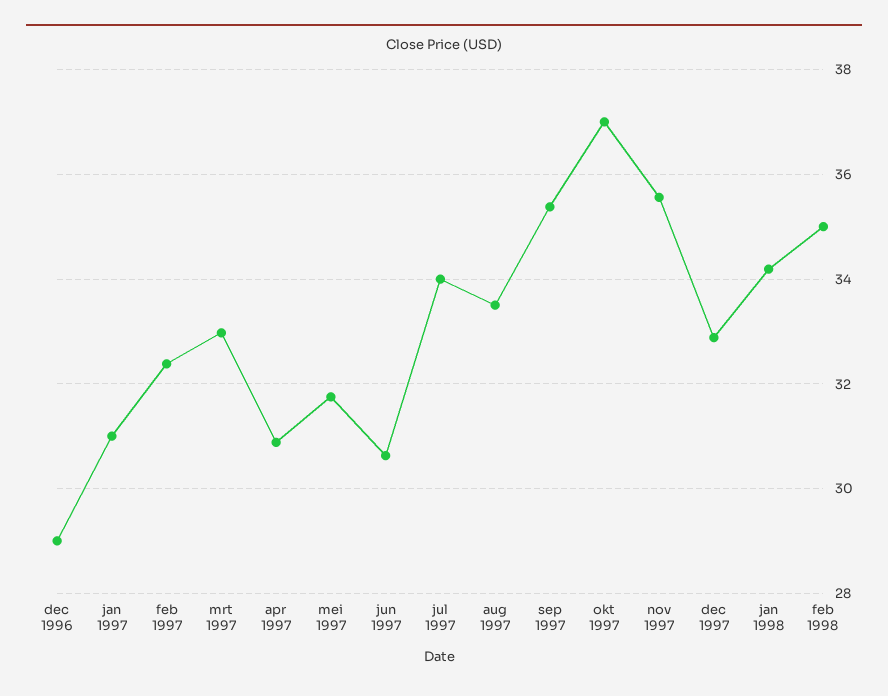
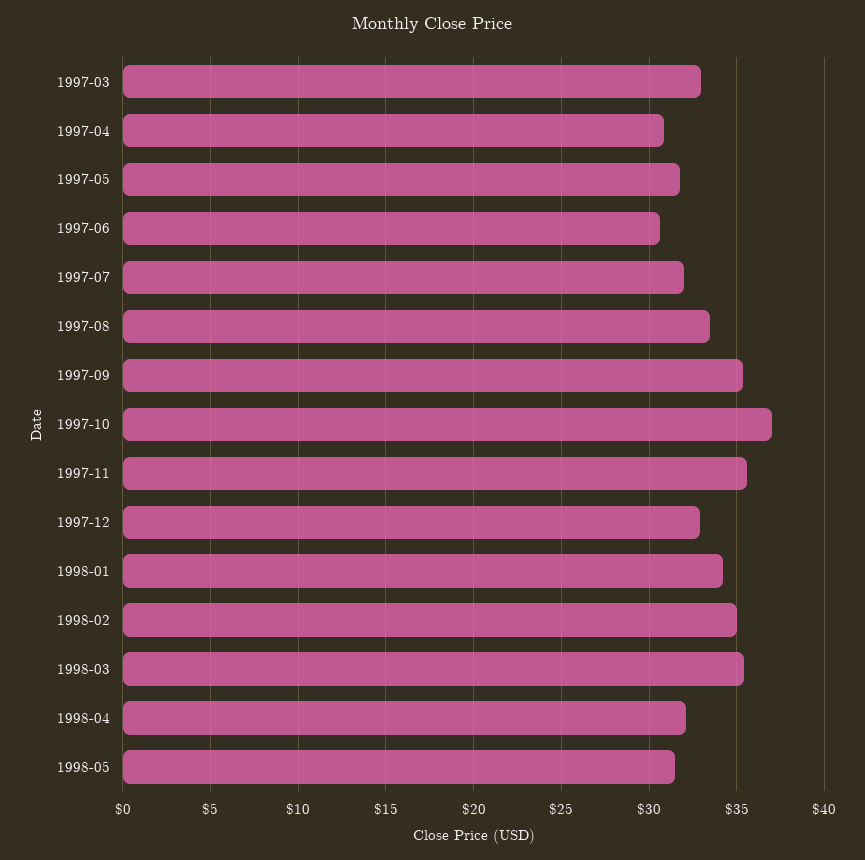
dec 1996: 29 -> none
jan 1997: 31 -> none
feb 1997: 32.4 -> none
jul 1997: 34 -> 32
1998-03: none -> 35.5
1998-04: none -> 32
1998-05: none -> 31.5

